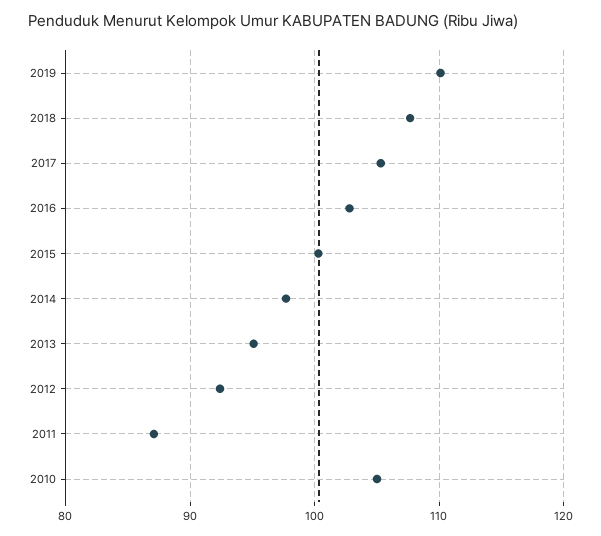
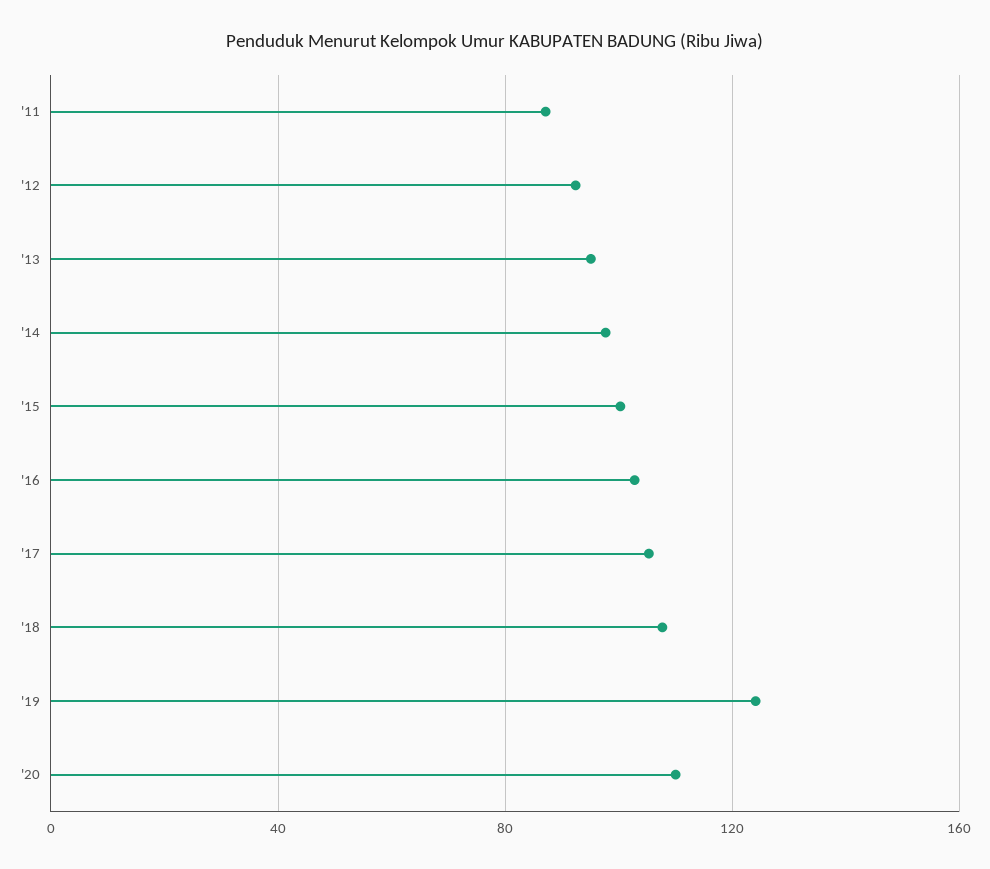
2019: 110 -> 125
2010: 105 -> none
'20: none -> 110

